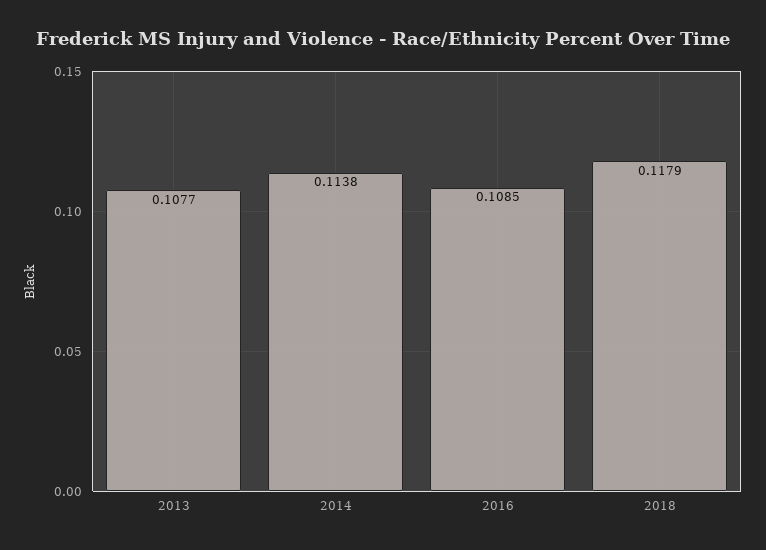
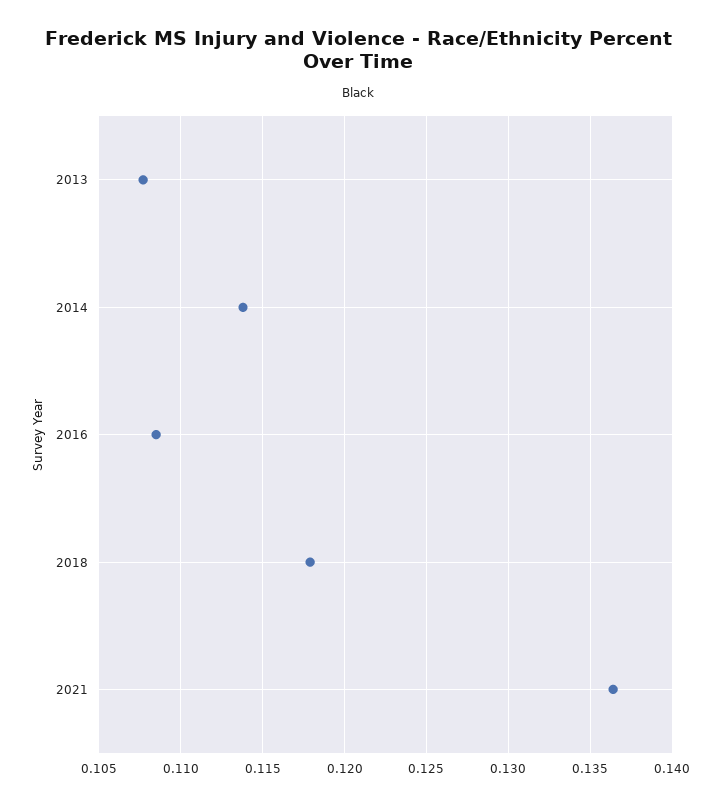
2021: none -> 0.1365

